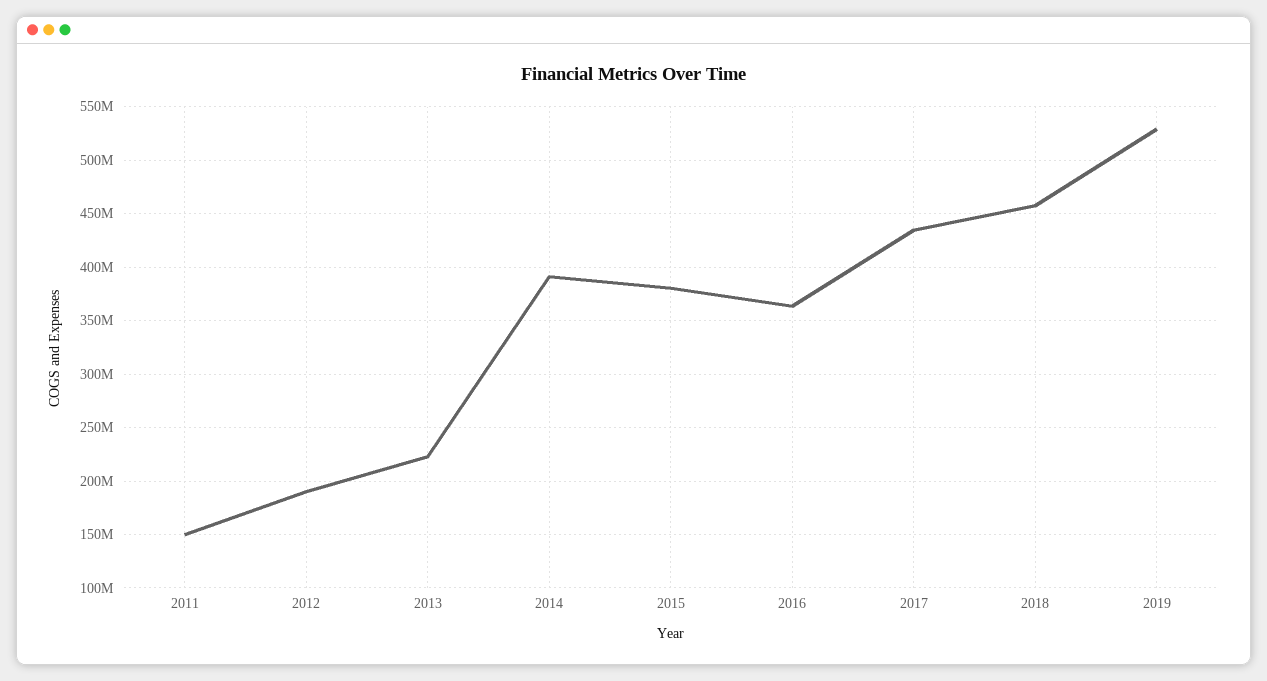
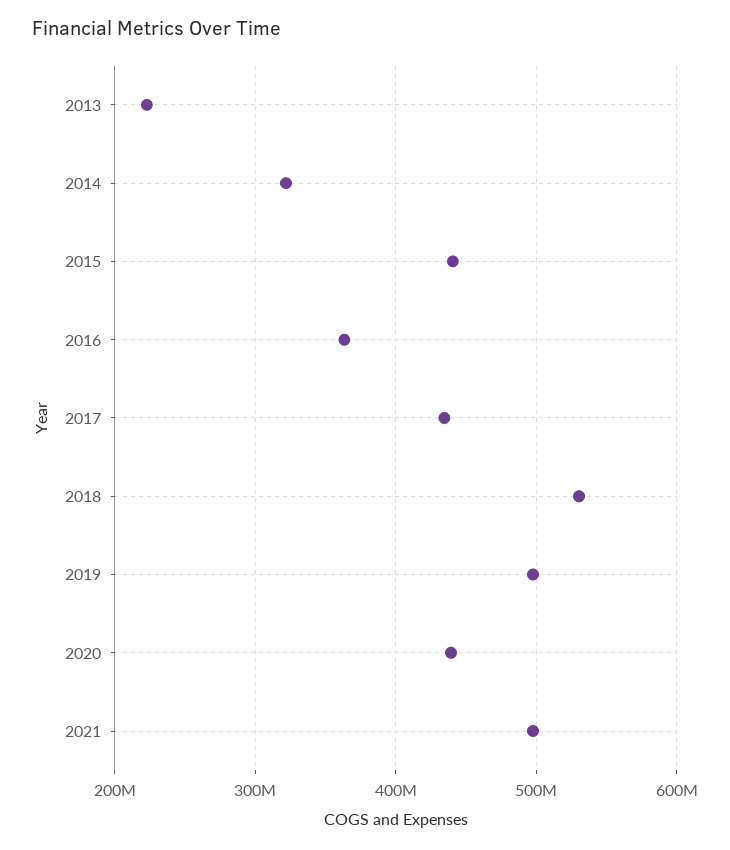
2011: 150000000 -> none
2012: 190000000 -> none
2014: 390000000 -> 320000000
2015: 380000000 -> 440000000
2018: 460000000 -> 530000000
2019: 530000000 -> 500000000
2020: none -> 440000000
2021: none -> 500000000

